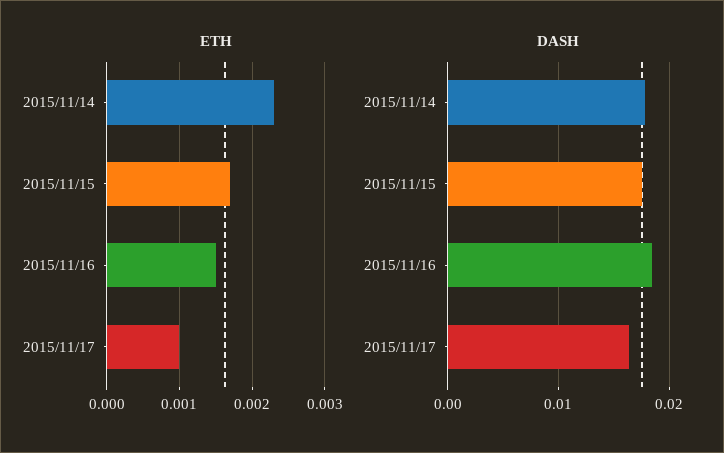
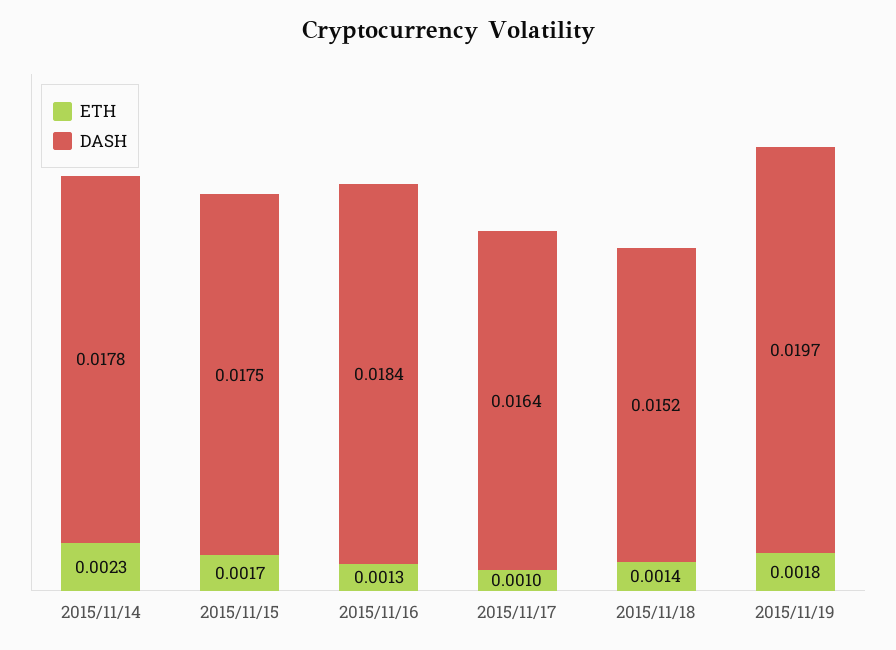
ETH, 2015/11/16: 0.0015 -> 0.0013
ETH, 2015/11/18: none -> 0.0014
DASH, 2015/11/18: none -> 0.0152
ETH, 2015/11/19: none -> 0.0018
DASH, 2015/11/19: none -> 0.0197

